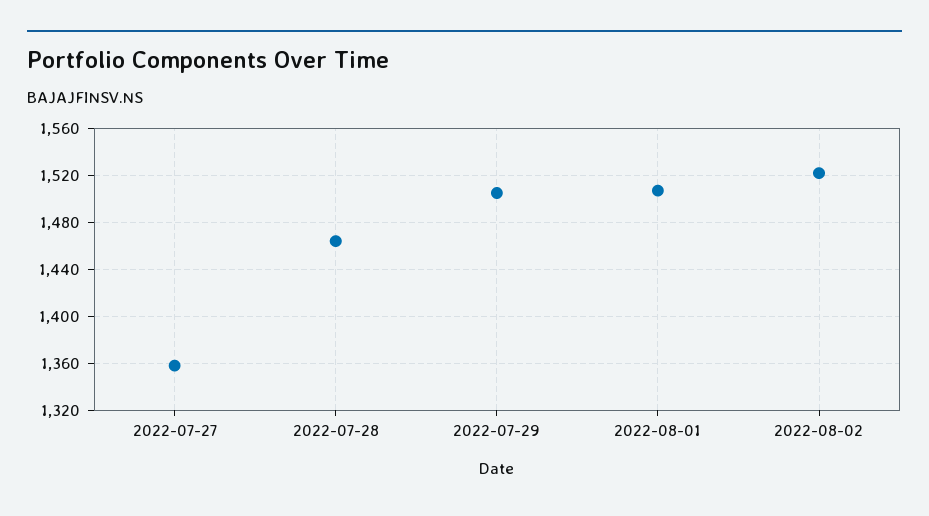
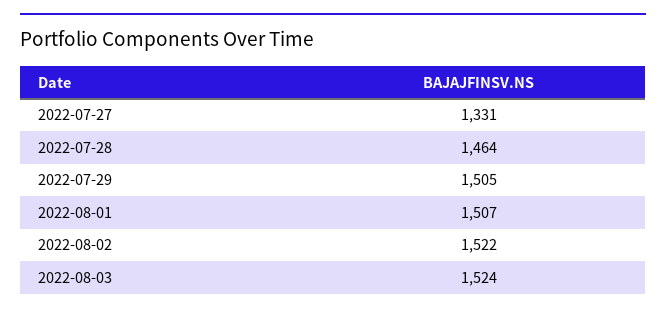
2022-07-27: 1360 -> 1331
2022-08-03: none -> 1524

